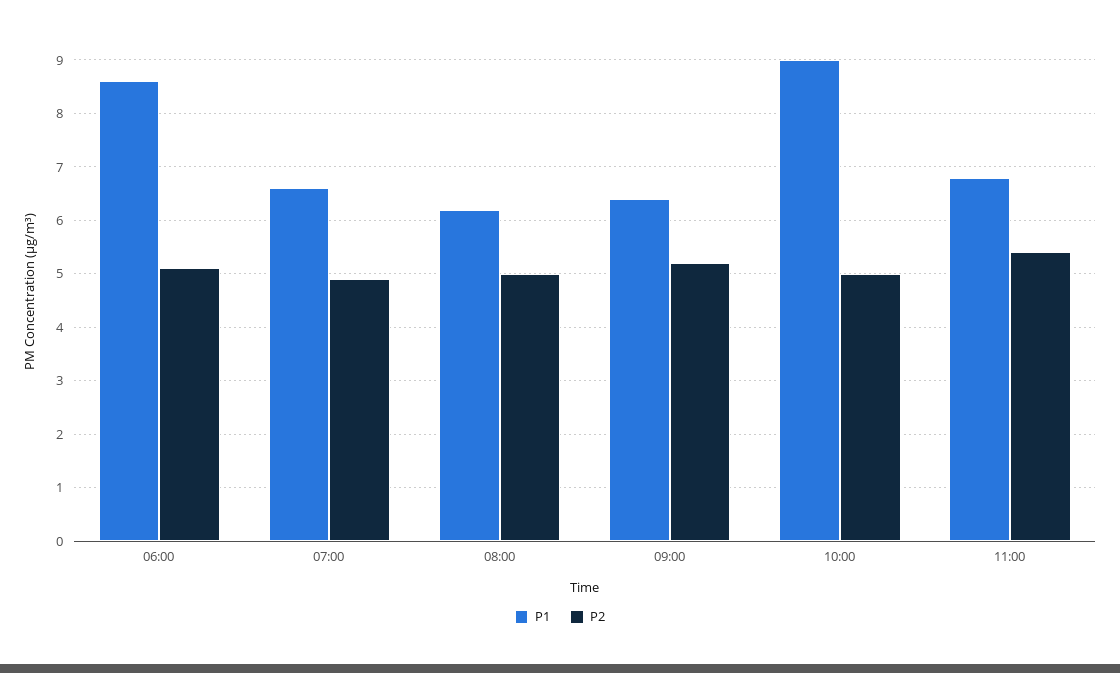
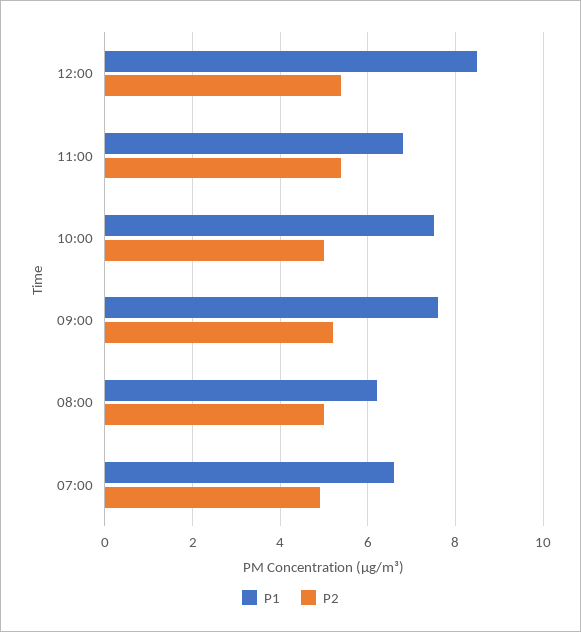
P1, 06:00: 8.5 -> none
P2, 06:00: 5 -> none
P1, 09:00: 6.5 -> 7.5
P1, 10:00: 9 -> 7.5
P1, 12:00: none -> 8.5
P2, 12:00: none -> 5.5

